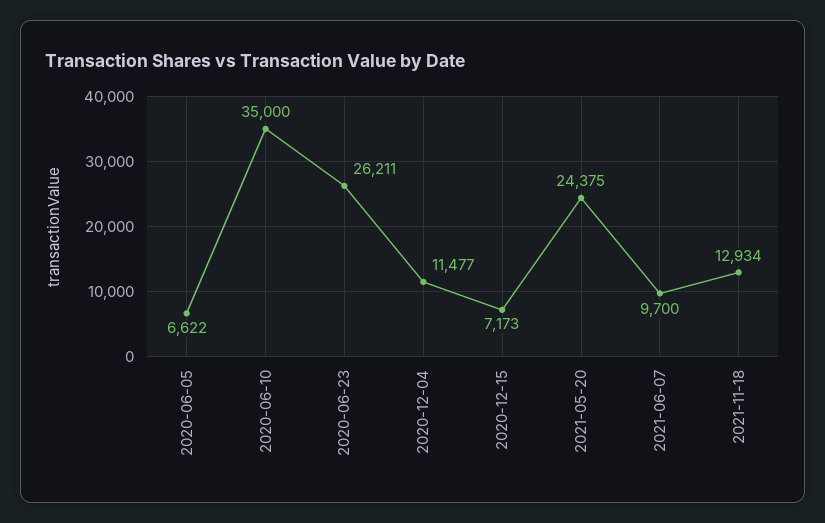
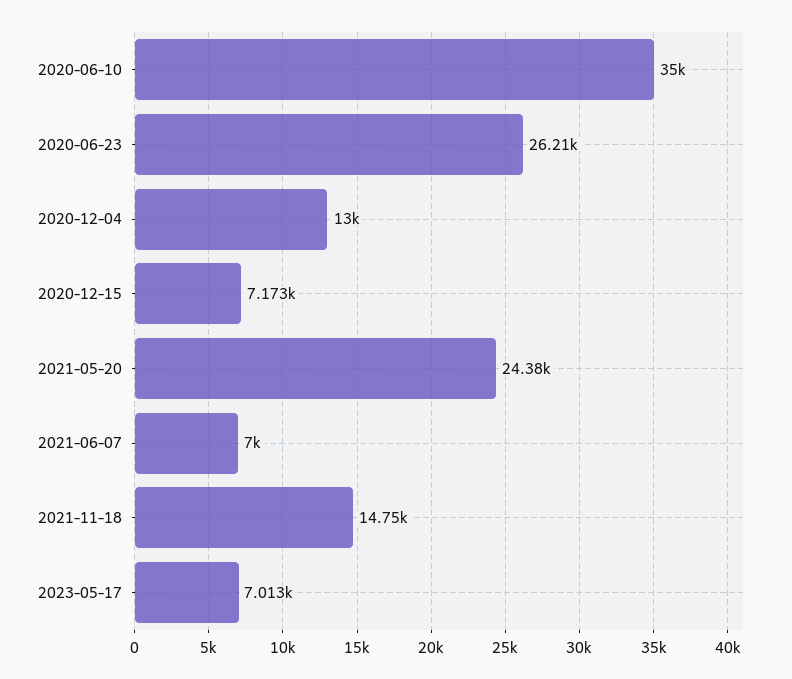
2020-06-05: 6622 -> none
2020-12-04: 11477 -> 13000
2021-06-07: 9700 -> 7000
2021-11-18: 12934 -> 14750
2023-05-17: none -> 7013

